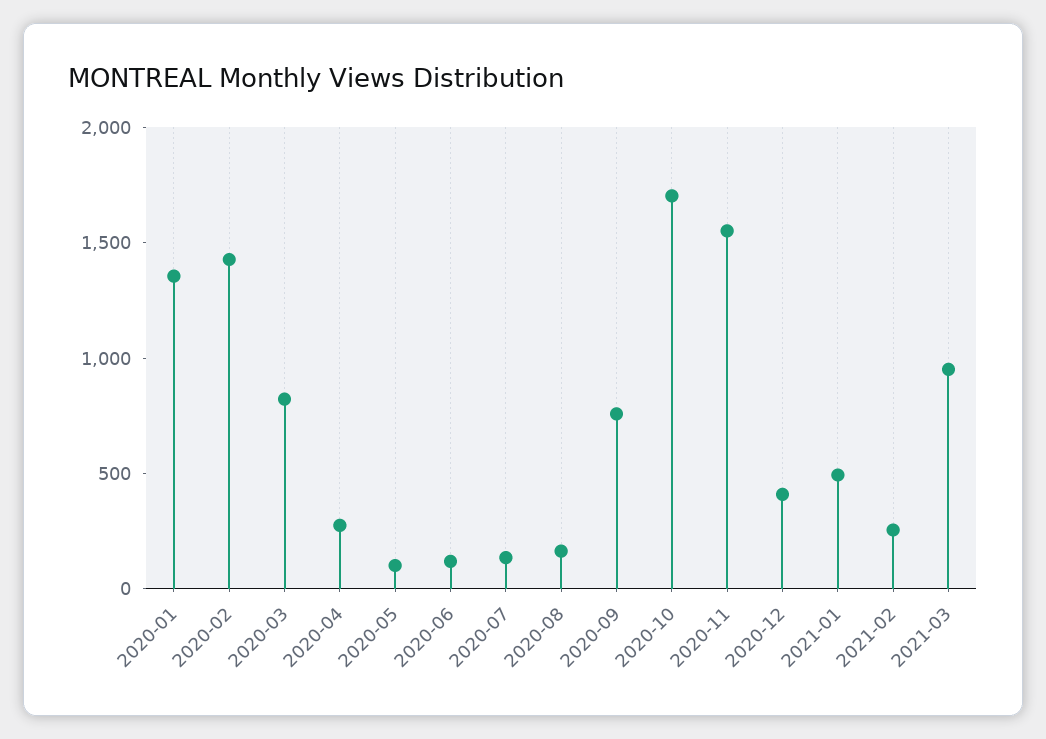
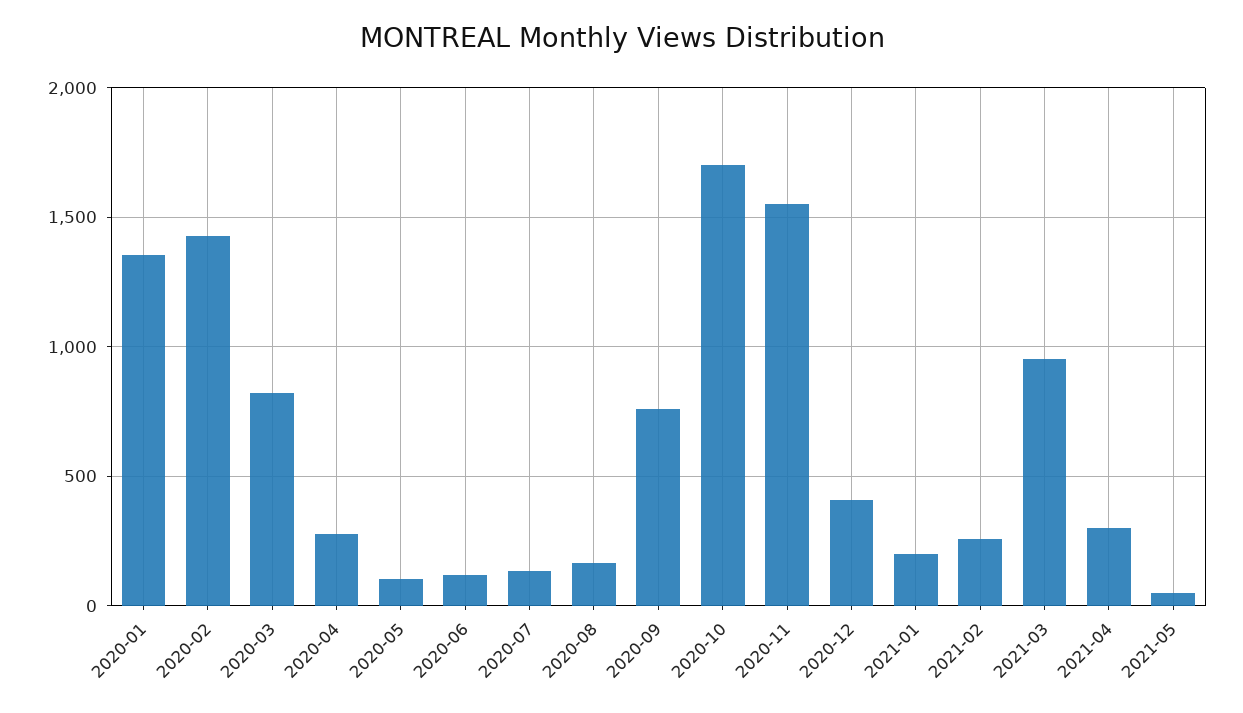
2021-01: 500 -> 200
2021-04: none -> 300
2021-05: none -> 50

